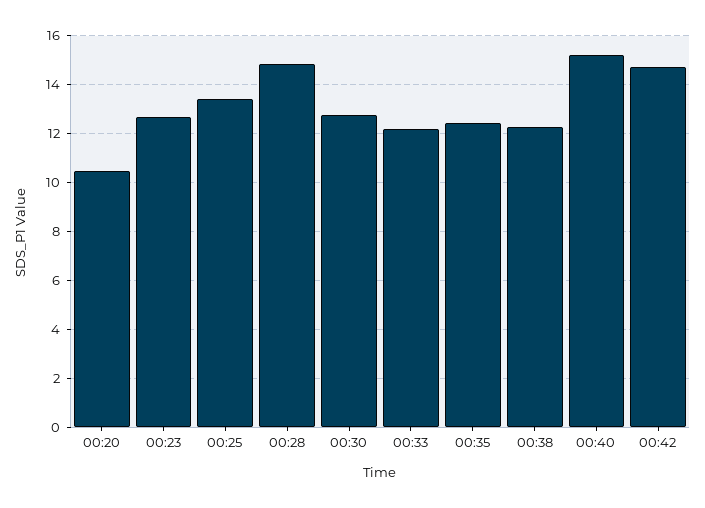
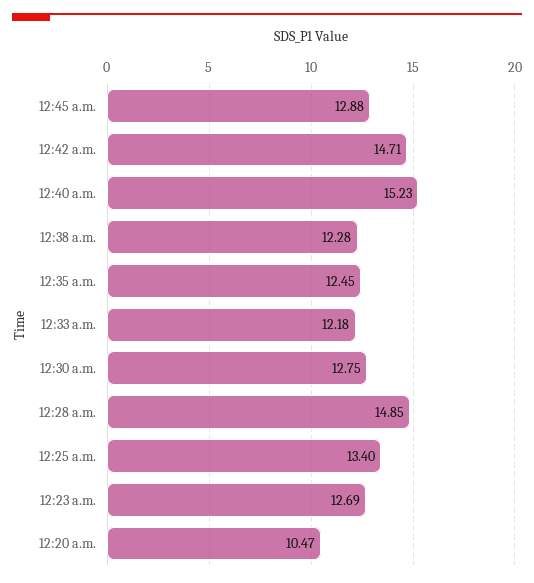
12:45 a.m.: none -> 12.88

